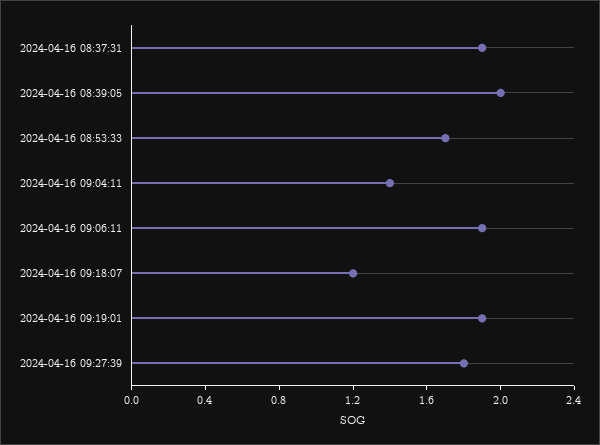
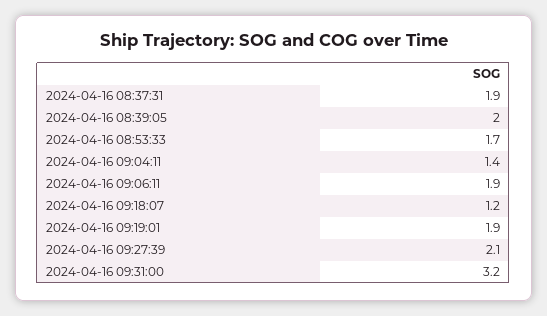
2024-04-16 09:27:39: 1.8 -> 2.1
2024-04-16 09:31:00: none -> 3.2

